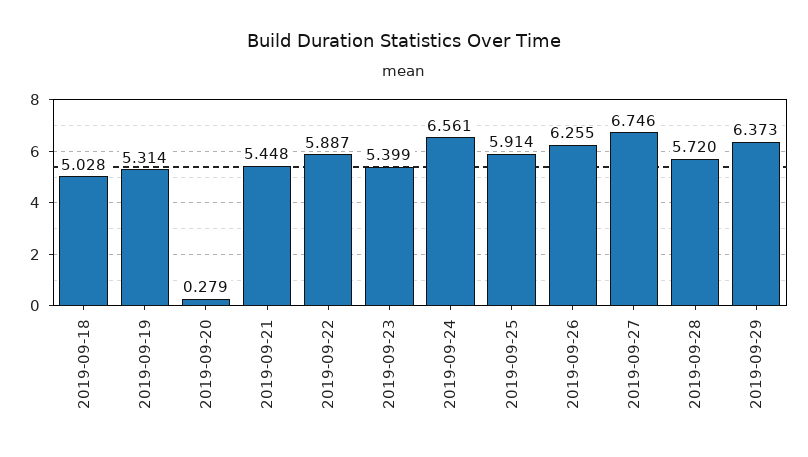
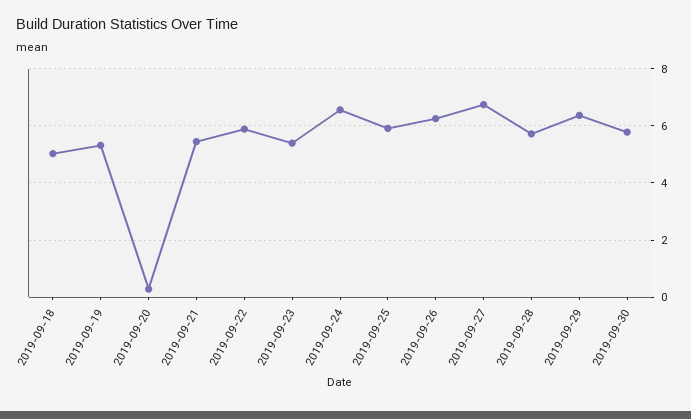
2019-09-30: none -> 5.75

